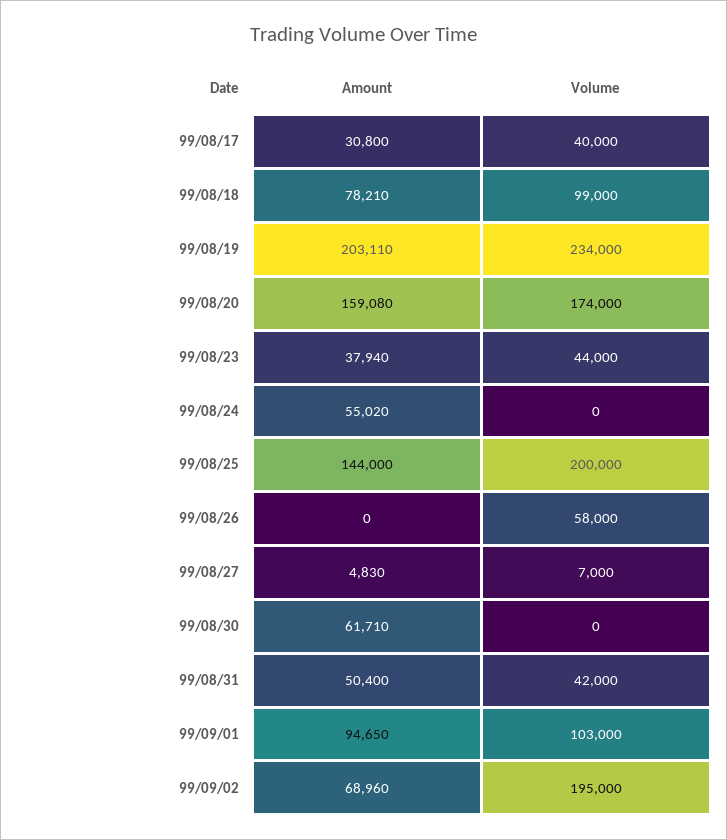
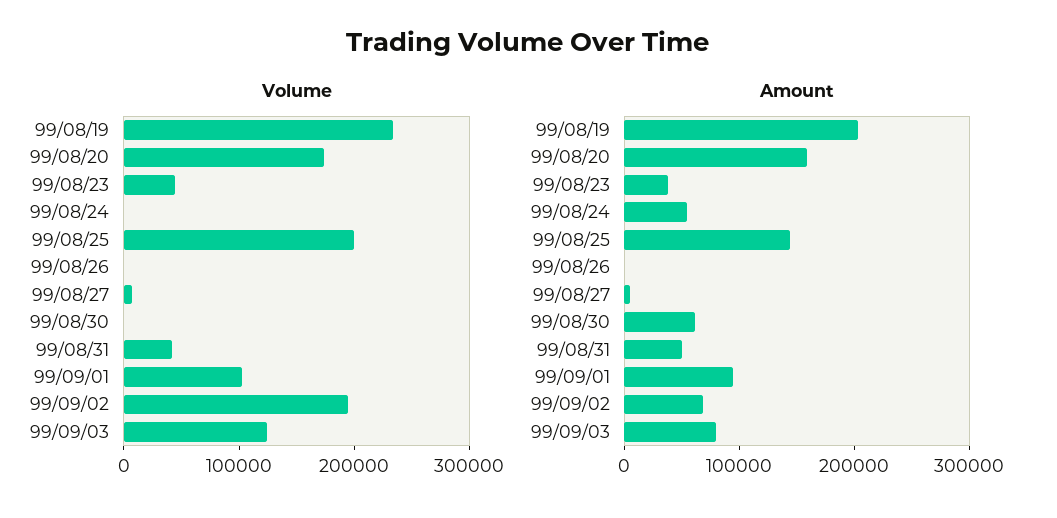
Amount, 99/08/17: 30800 -> none
Volume, 99/08/17: 40000 -> none
Amount, 99/08/18: 78210 -> none
Volume, 99/08/18: 99000 -> none
Volume, 99/08/26: 58000 -> 0
Volume, 99/09/03: none -> 120000
Amount, 99/09/03: none -> 80000

